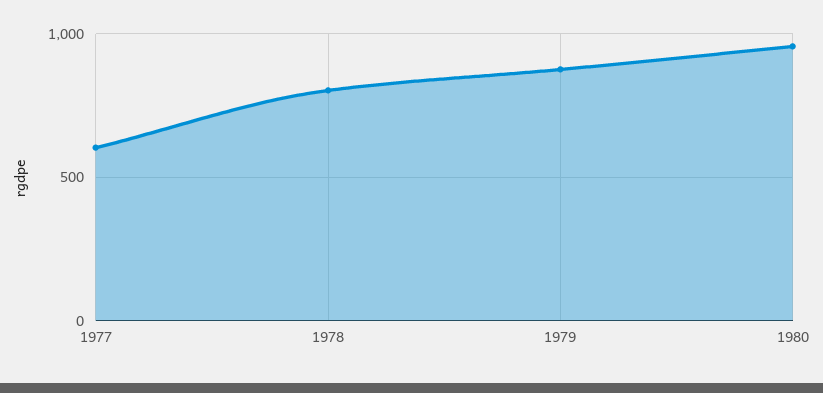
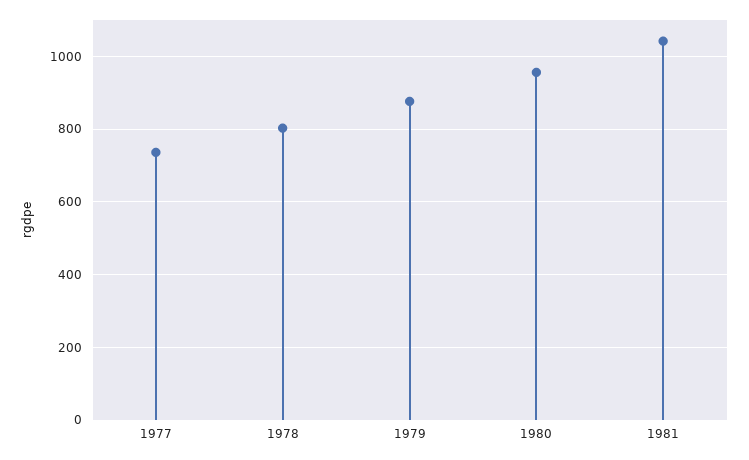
1977: 600 -> 740
1981: none -> 1040

